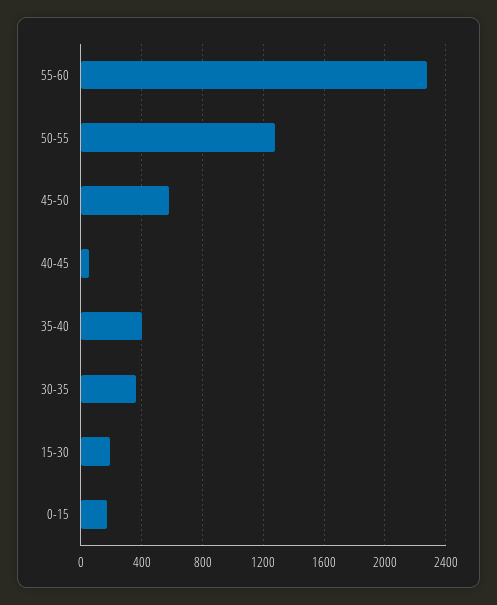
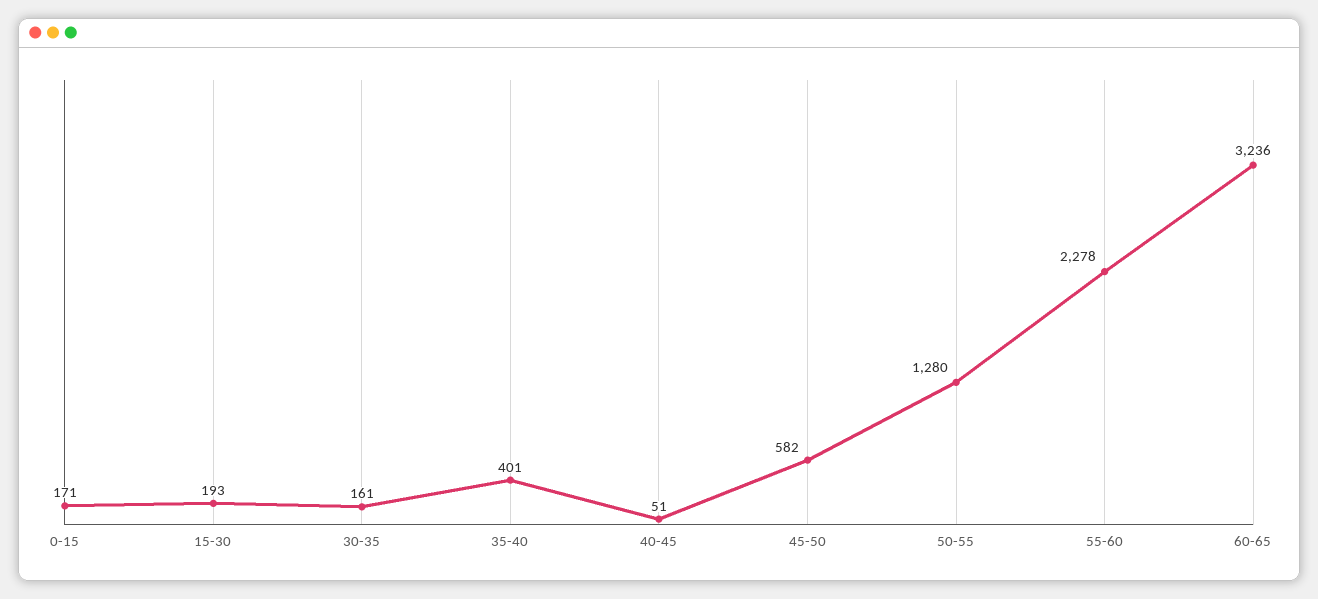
30-35: 350 -> 161
60-65: none -> 3236

